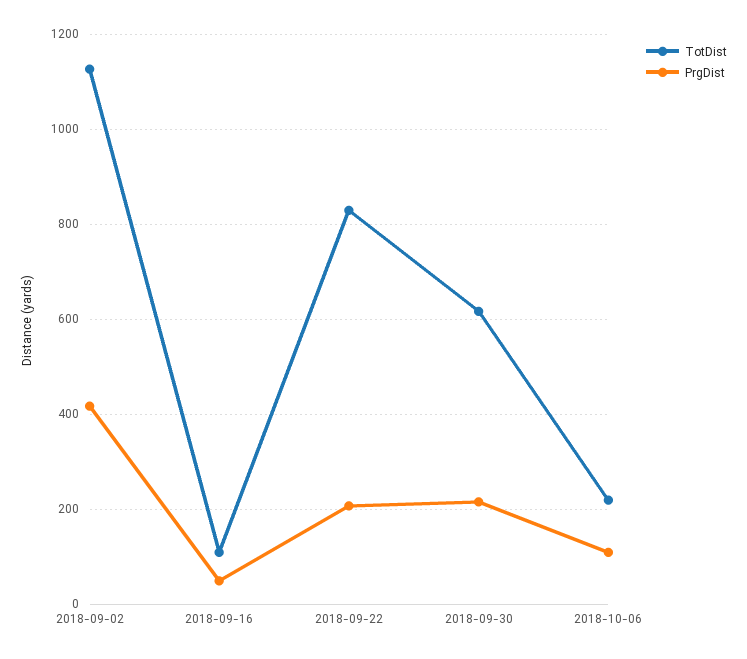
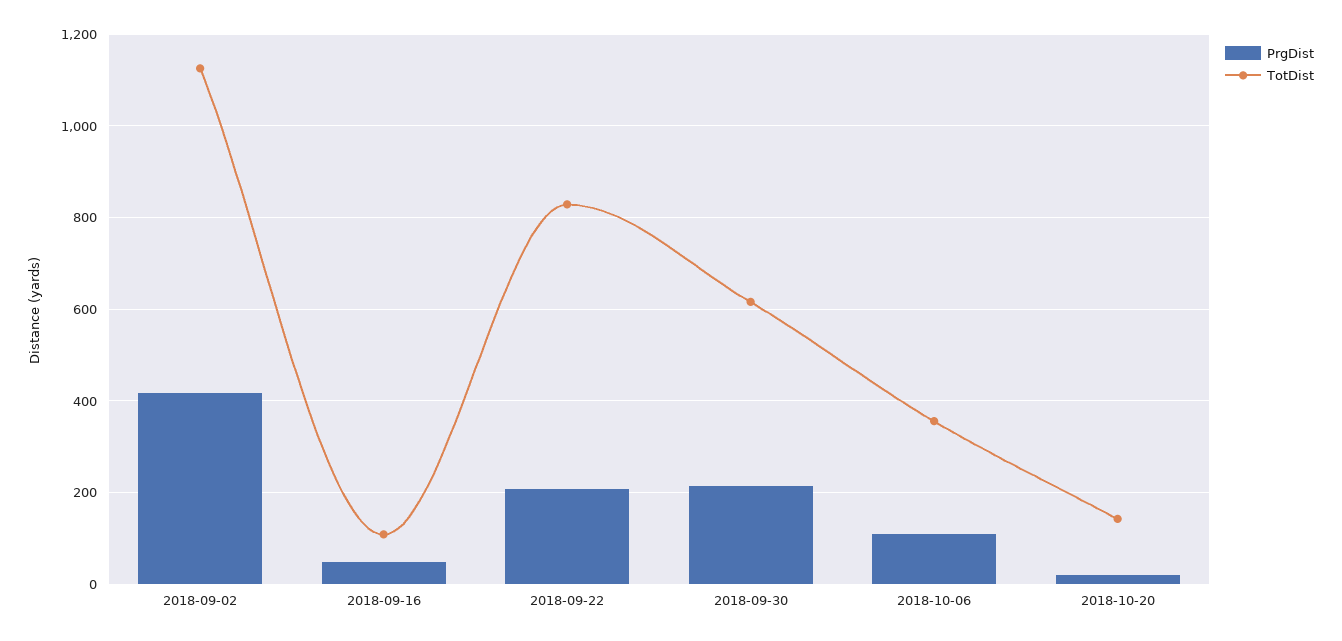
TotDist, 2018-10-06: 220 -> 360
PrgDist, 2018-10-20: none -> 20
TotDist, 2018-10-20: none -> 140

